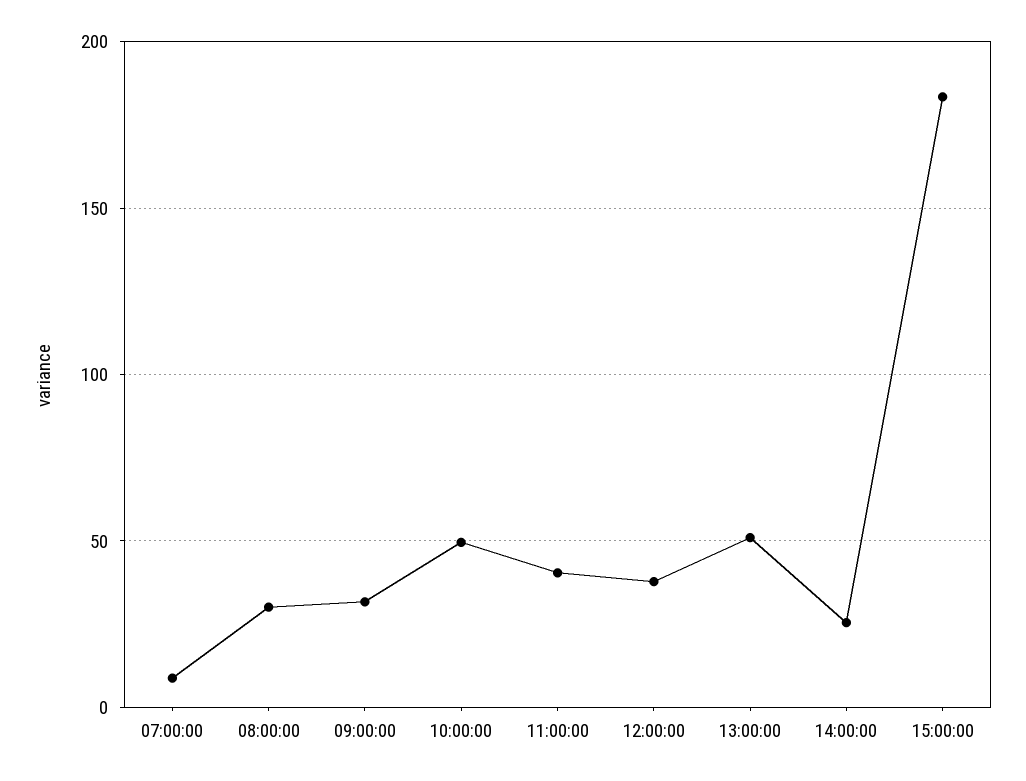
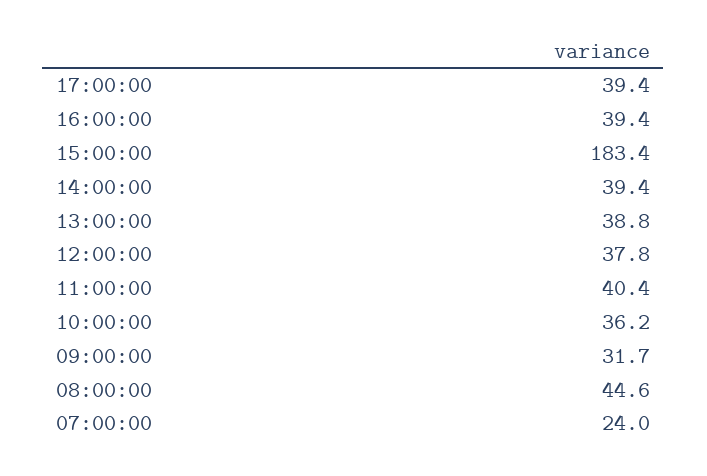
07:00:00: 10 -> 24
08:00:00: 30 -> 44.6
10:00:00: 50 -> 36.2
13:00:00: 50 -> 38.8
14:00:00: 25 -> 39.4
17:00:00: none -> 39.4
16:00:00: none -> 39.4

